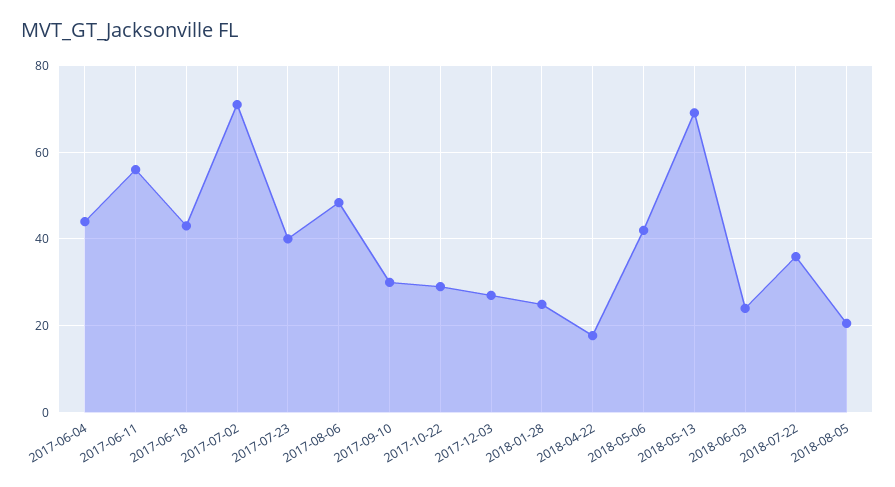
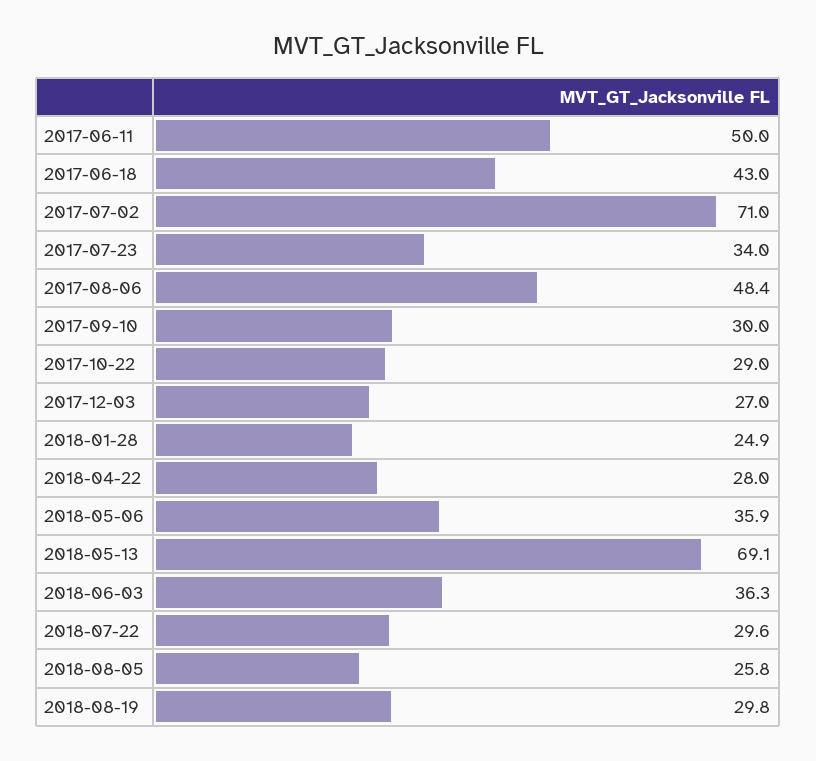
2017-06-04: 44 -> none
2017-06-11: 56 -> 50
2017-07-23: 40 -> 34
2018-04-22: 18 -> 28
2018-05-06: 42 -> 35.9
2018-06-03: 24 -> 36.3
2018-07-22: 36 -> 29.6
2018-08-05: 20 -> 25.8
2018-08-19: none -> 29.8

